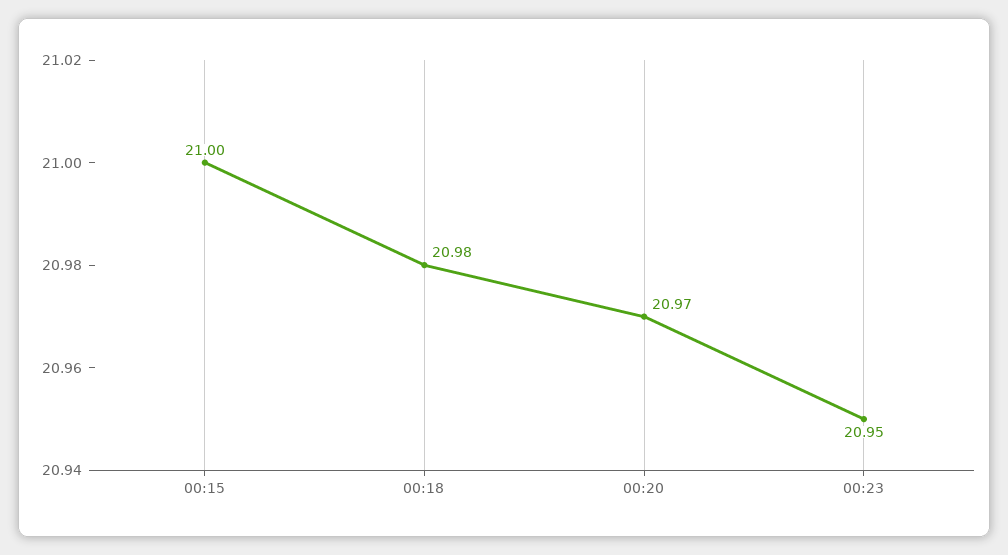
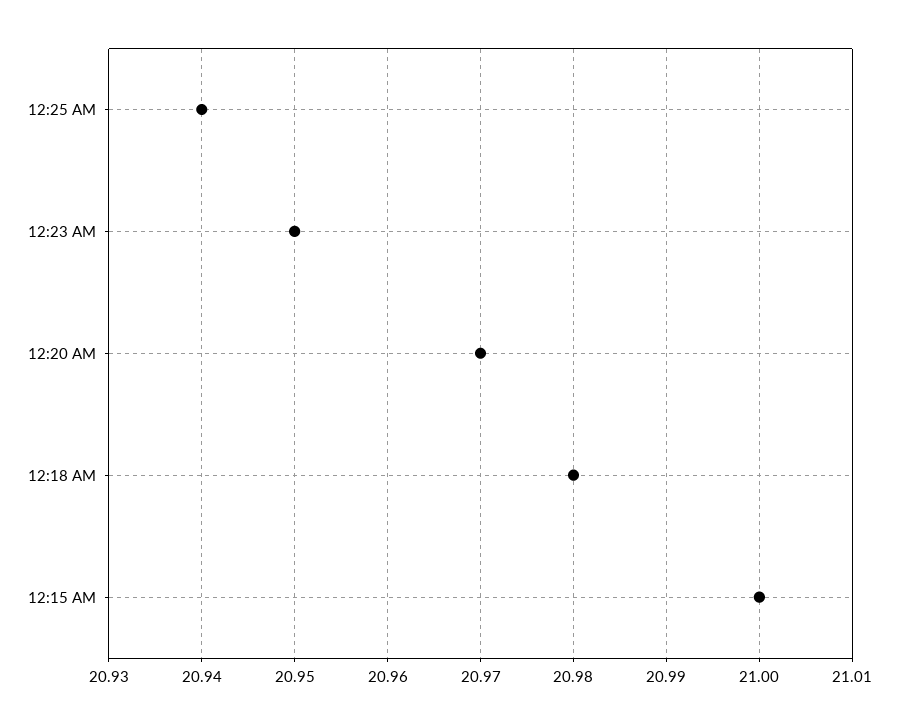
12:25 AM: none -> 20.94

